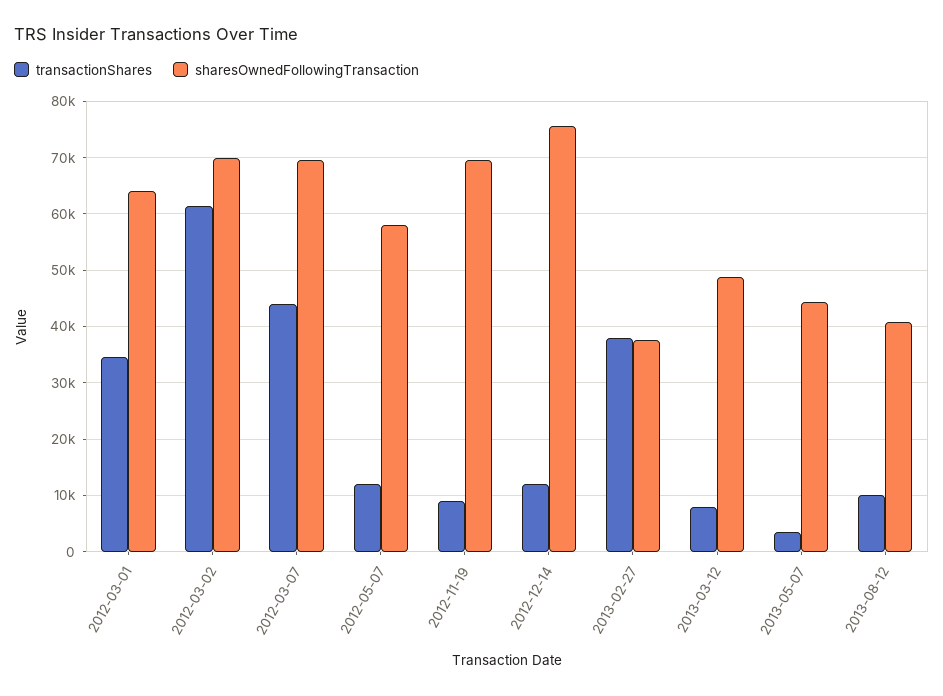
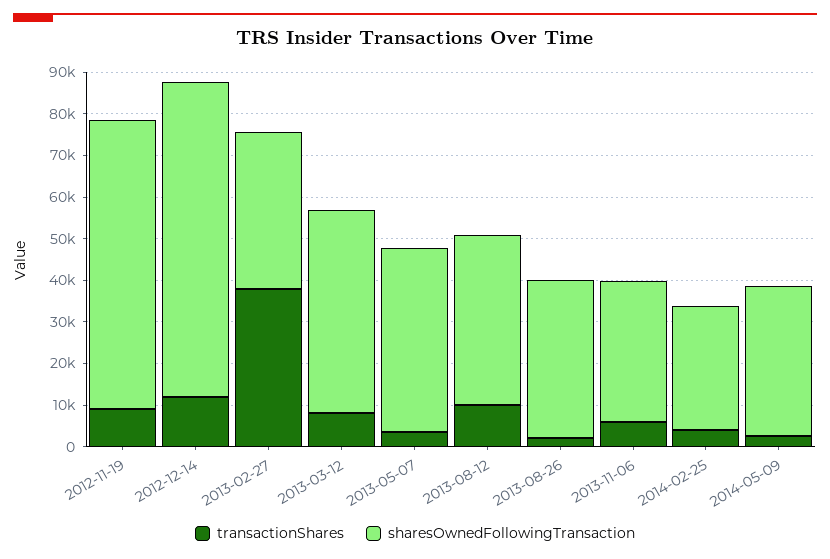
transactionShares, 2012-03-01: 34000 -> none
sharesOwnedFollowingTransaction, 2012-03-01: 64000 -> none
transactionShares, 2012-03-02: 62000 -> none
sharesOwnedFollowingTransaction, 2012-03-02: 70000 -> none
transactionShares, 2012-03-07: 44000 -> none
sharesOwnedFollowingTransaction, 2012-03-07: 70000 -> none
transactionShares, 2012-05-07: 12000 -> none
sharesOwnedFollowingTransaction, 2012-05-07: 58000 -> none
transactionShares, 2013-08-26: none -> 2000
sharesOwnedFollowingTransaction, 2013-08-26: none -> 38000
transactionShares, 2013-11-06: none -> 6000
sharesOwnedFollowingTransaction, 2013-11-06: none -> 34000
transactionShares, 2014-02-25: none -> 4000
sharesOwnedFollowingTransaction, 2014-02-25: none -> 30000
transactionShares, 2014-05-09: none -> 2000
sharesOwnedFollowingTransaction, 2014-05-09: none -> 36000

